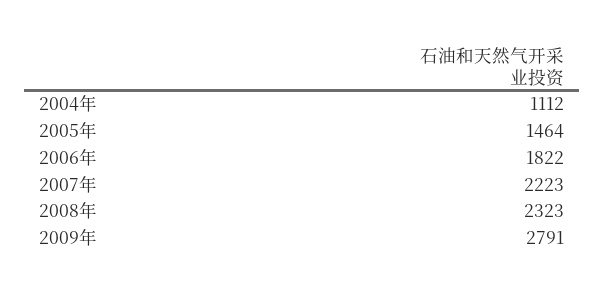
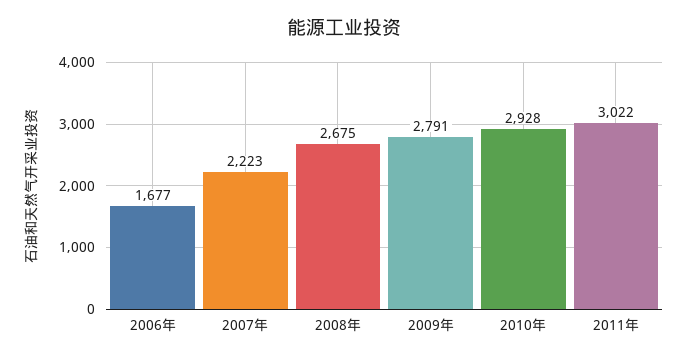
2004年: 1112 -> none
2005年: 1464 -> none
2006年: 1822 -> 1677
2008年: 2323 -> 2675
2010年: none -> 2928
2011年: none -> 3022

